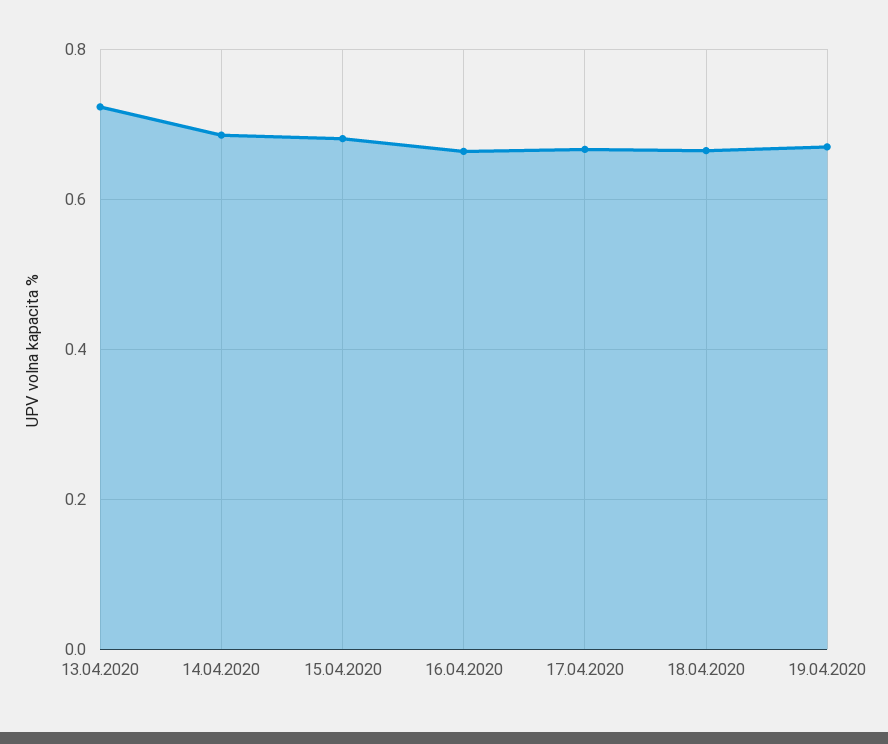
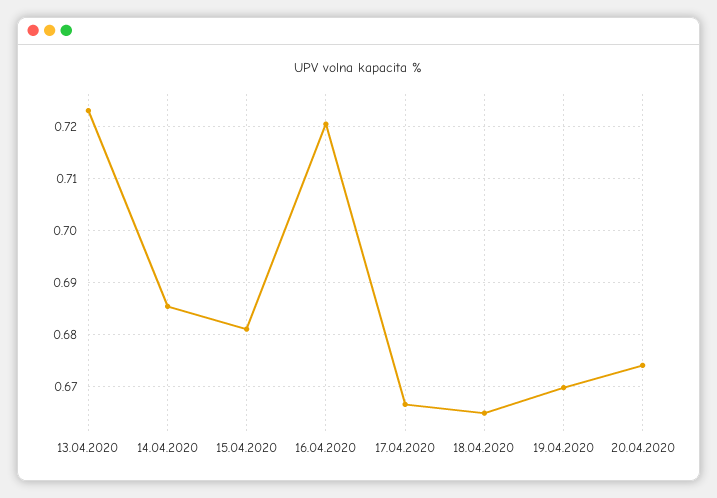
16.04.2020: 0.66 -> 0.72
20.04.2020: none -> 0.674

